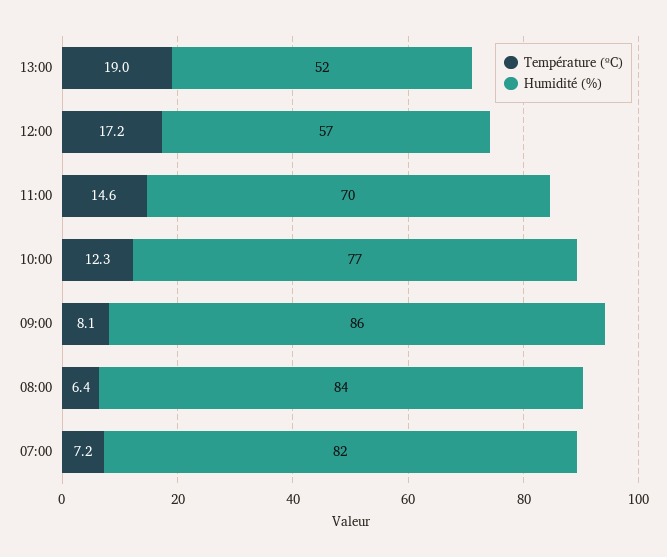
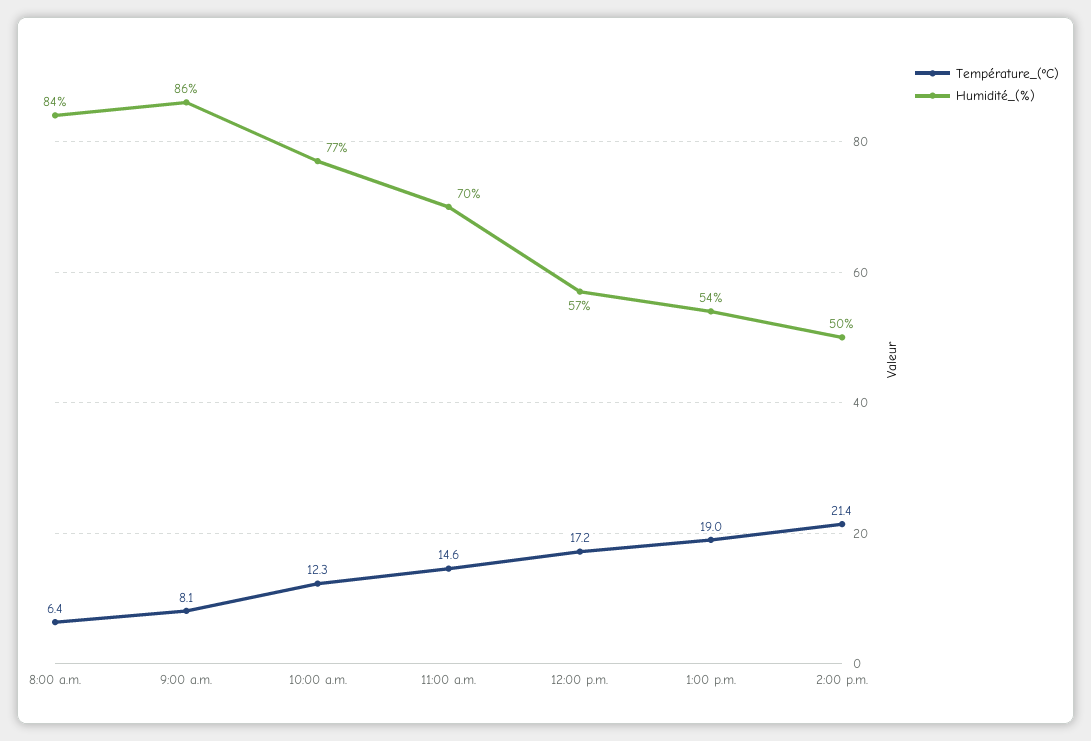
Humidité (%), 13:00: 52 -> 54
Température (ºC), 07:00: 7.2 -> none
Humidité (%), 07:00: 82 -> none
Température (ºC), 2:00 p.m.: none -> 21.4
Humidité (%), 2:00 p.m.: none -> 50

